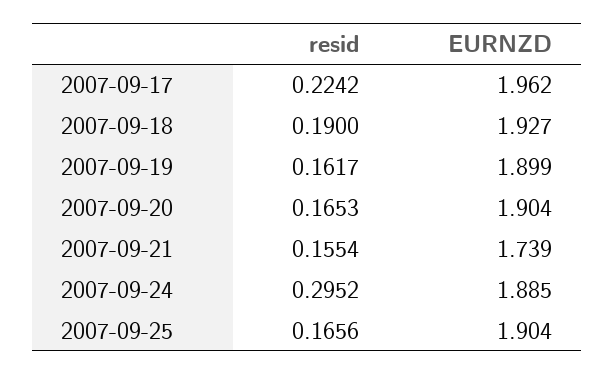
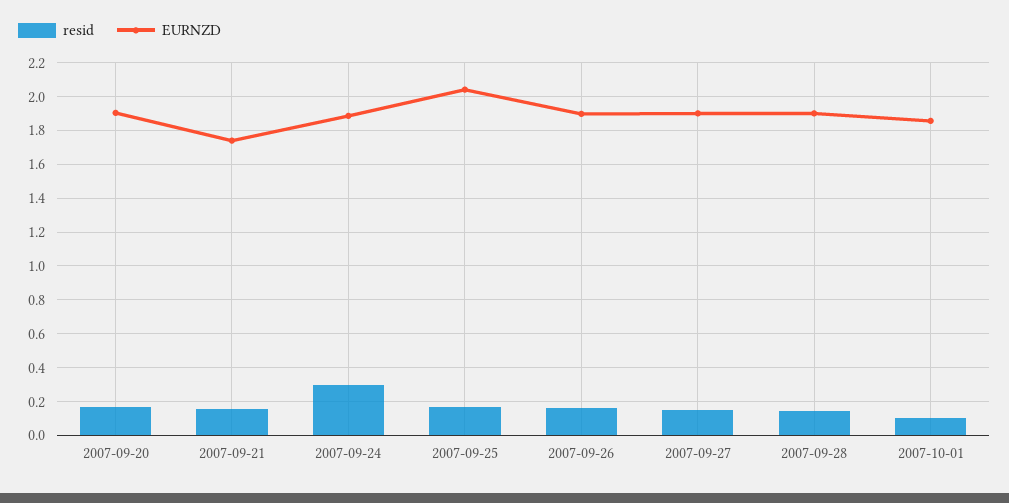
resid, 2007-09-17: 0.2242 -> none
EURNZD, 2007-09-17: 1.962 -> none
resid, 2007-09-18: 0.19 -> none
EURNZD, 2007-09-18: 1.927 -> none
resid, 2007-09-19: 0.1617 -> none
EURNZD, 2007-09-19: 1.899 -> none
EURNZD, 2007-09-25: 1.904 -> 2.05
resid, 2007-09-26: none -> 0.15
EURNZD, 2007-09-26: none -> 1.9
resid, 2007-09-27: none -> 0.15
EURNZD, 2007-09-27: none -> 1.9
resid, 2007-09-28: none -> 0.15
EURNZD, 2007-09-28: none -> 1.9
resid, 2007-10-01: none -> 0.1
EURNZD, 2007-10-01: none -> 1.85

